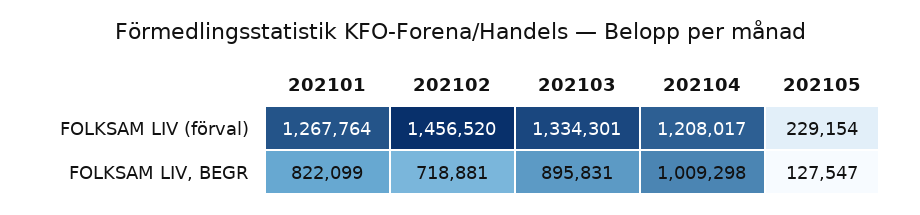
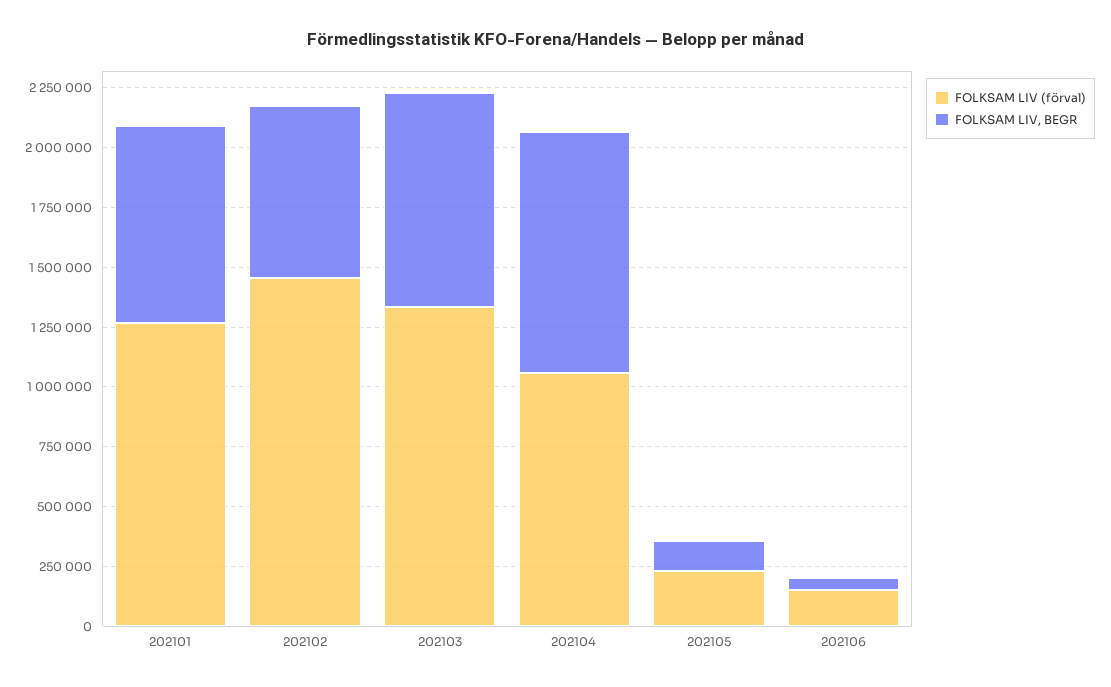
FOLKSAM LIV (förval), 202104: 1208017 -> 1050000
FOLKSAM LIV (förval), 202106: none -> 150000
FOLKSAM LIV, BEGR, 202106: none -> 50000

